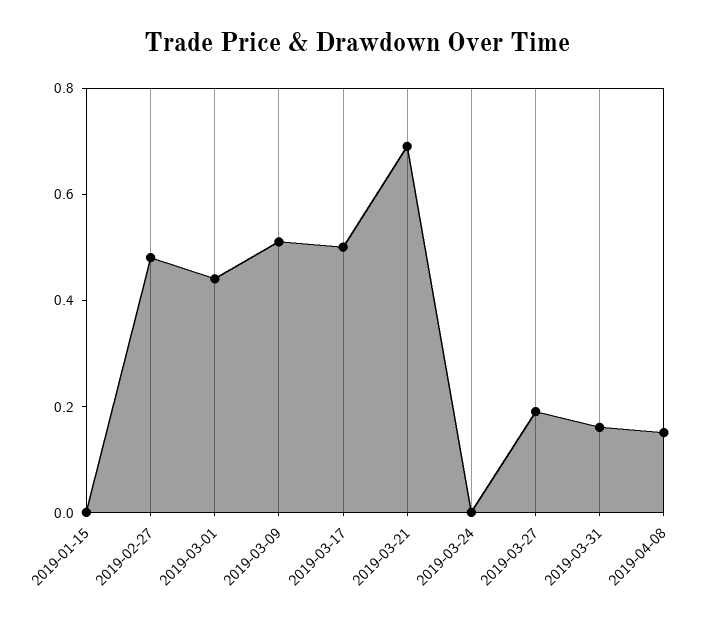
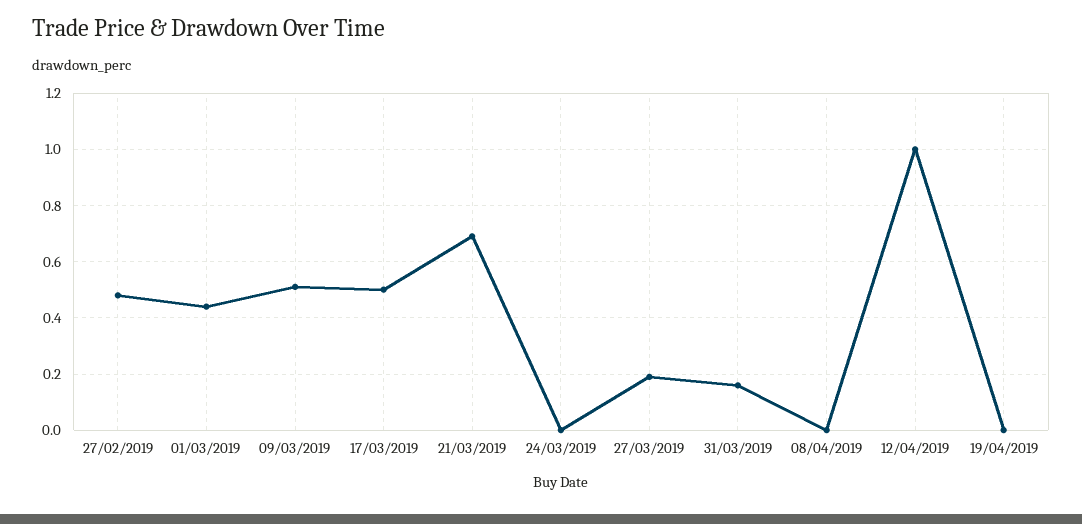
2019-01-15: 0 -> none
2019-04-08: 0.15 -> 0
12/04/2019: none -> 1
19/04/2019: none -> 0

